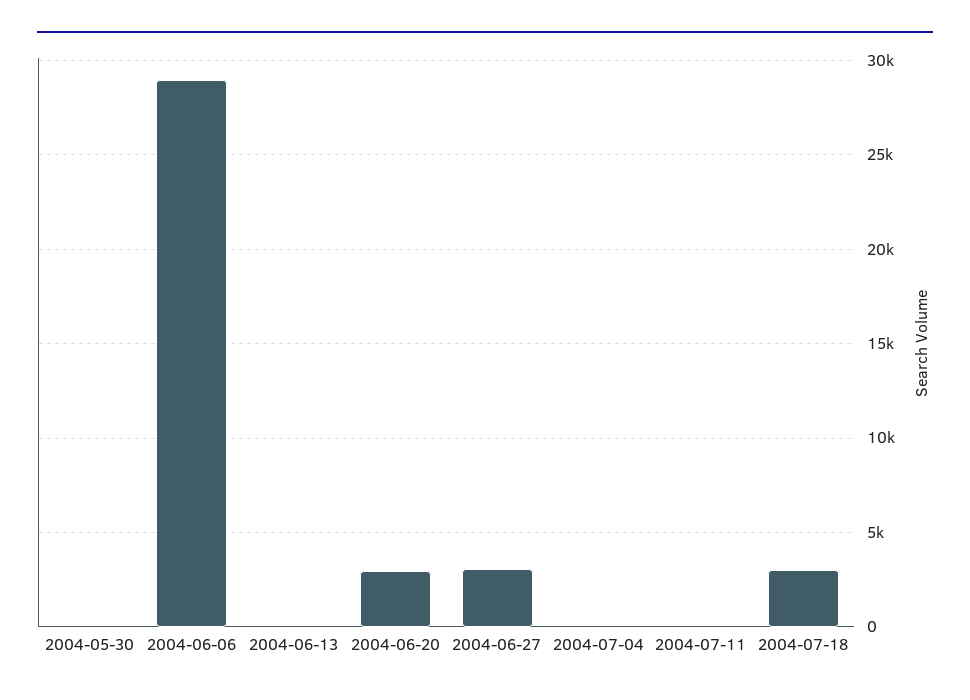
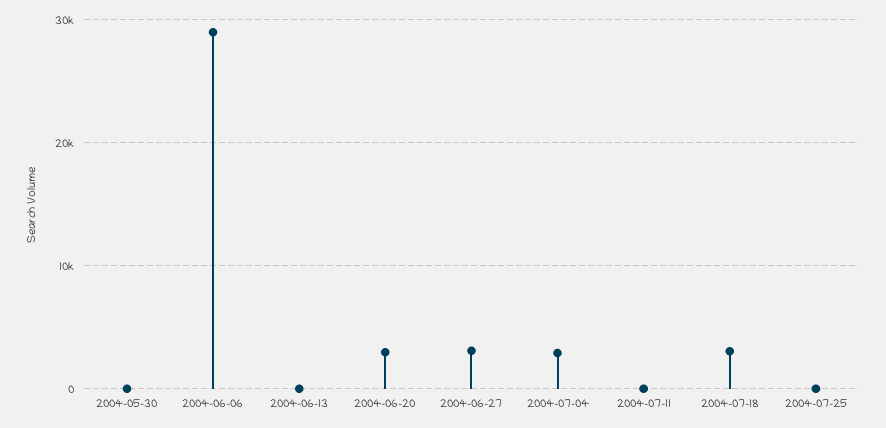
2004-07-04: 0 -> 3000
2004-07-25: none -> 0

